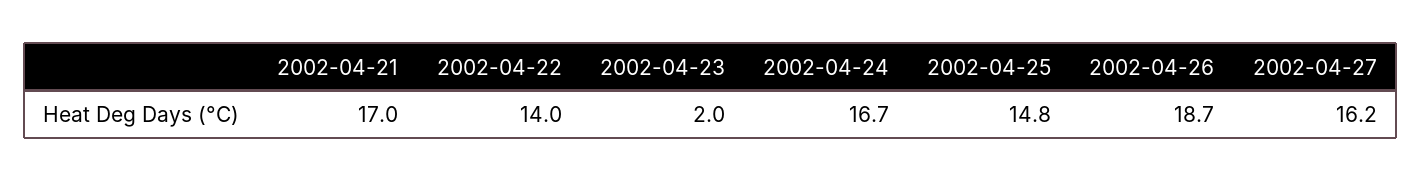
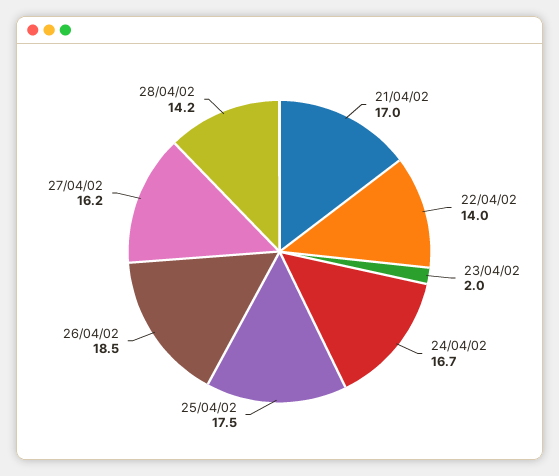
2002-04-25: 14.8 -> 17.5
2002-04-26: 18.7 -> 18.5
28/04/02: none -> 14.2

